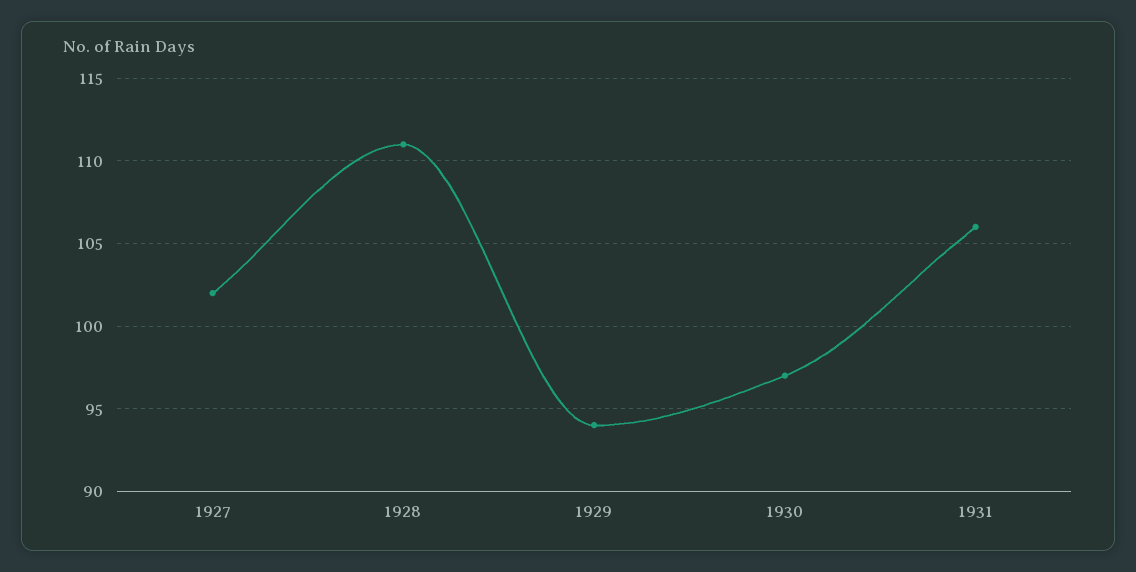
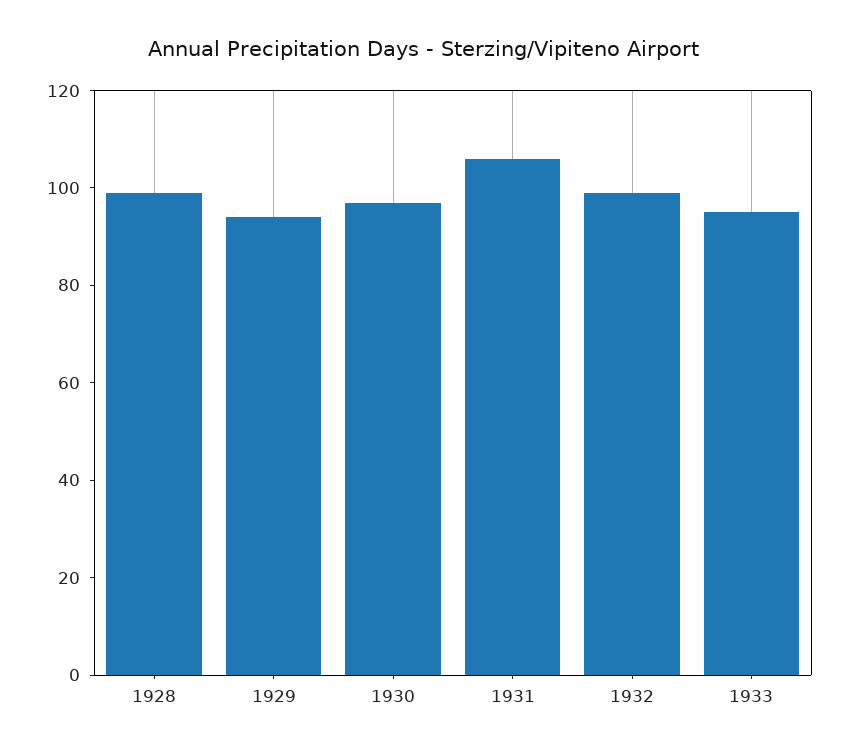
1927: 102 -> none
1928: 111 -> 100
1932: none -> 100
1933: none -> 95

